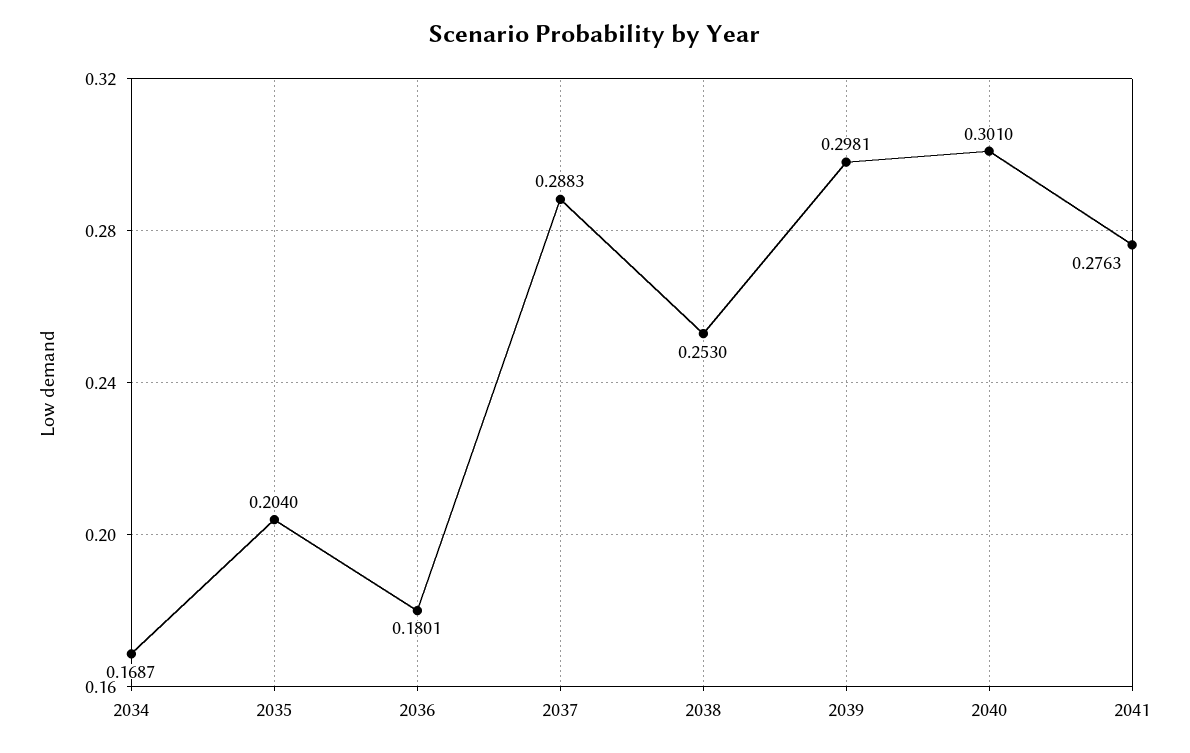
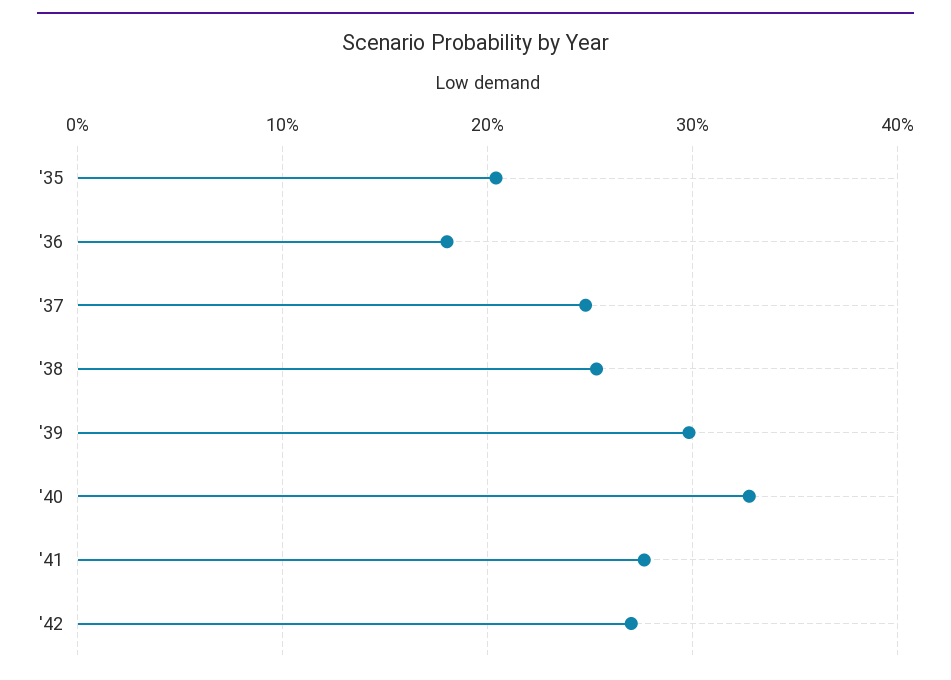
2034: 0.1687 -> none
2037: 0.2883 -> 0.25
2040: 0.301 -> 0.33
'42: none -> 0.27

